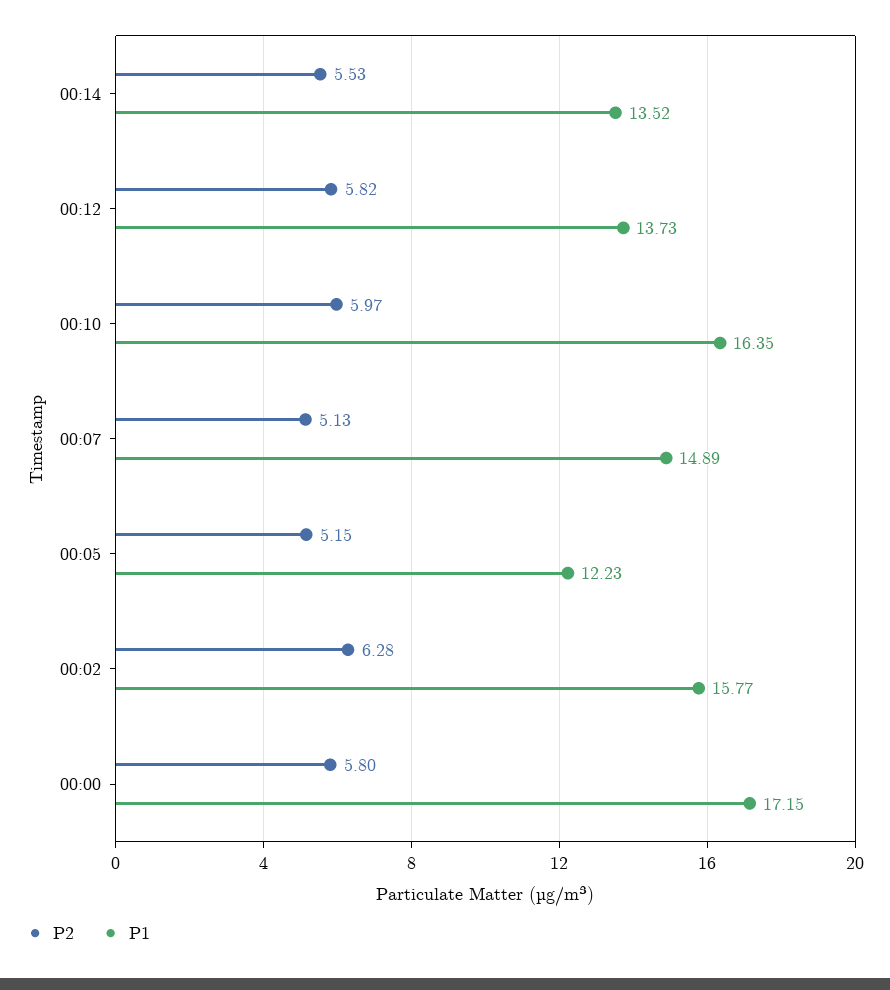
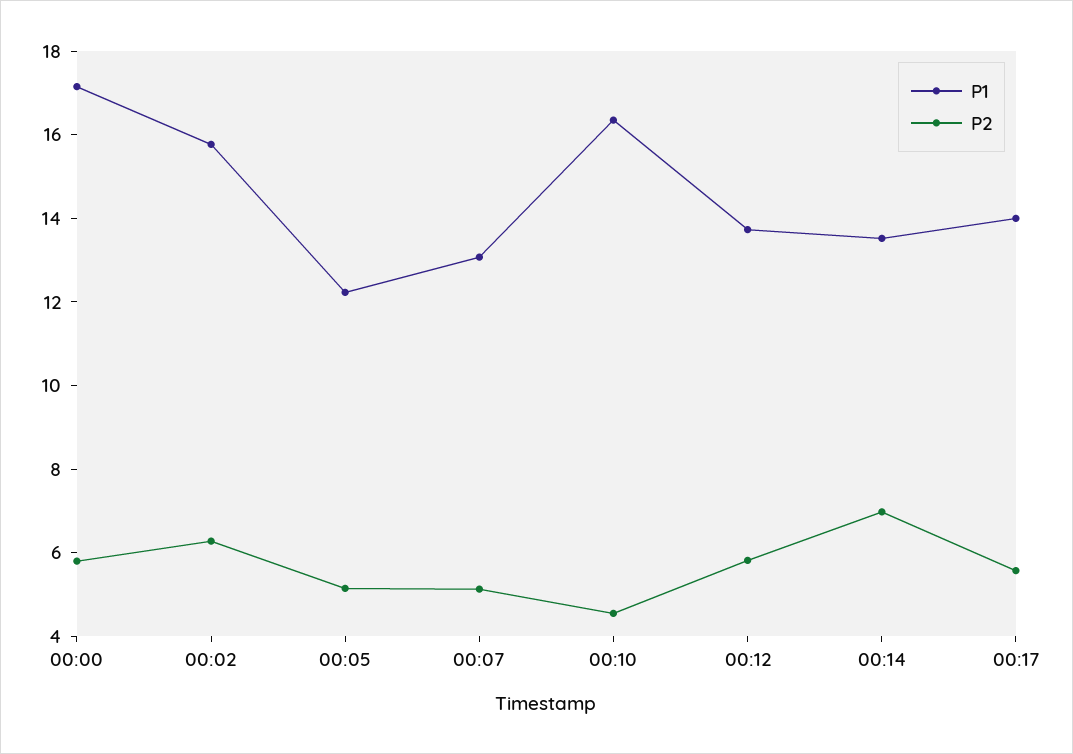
P2, 00:14: 5.53 -> 7
P2, 00:10: 5.97 -> 4.5
P1, 00:07: 14.89 -> 13
P1, 00:17: none -> 14
P2, 00:17: none -> 5.5

